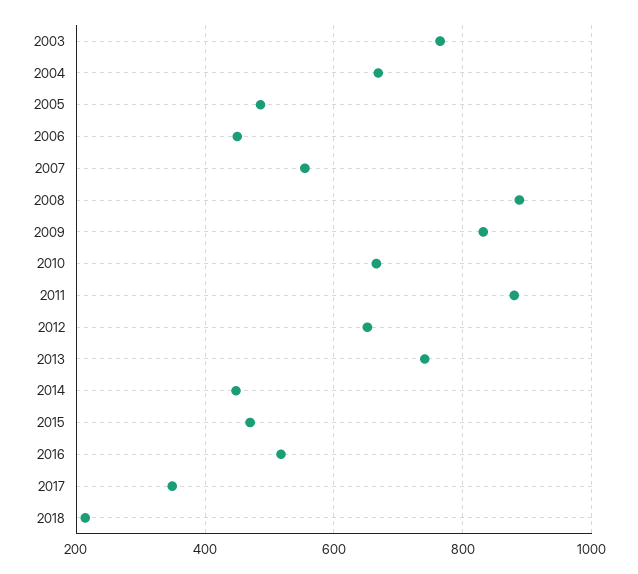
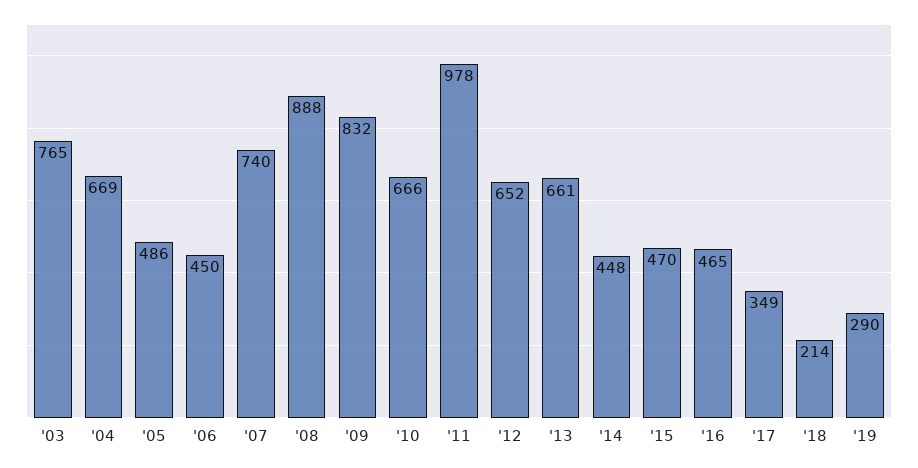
2007: 560 -> 740
2011: 880 -> 978
2013: 740 -> 661
2016: 520 -> 465
'19: none -> 290

